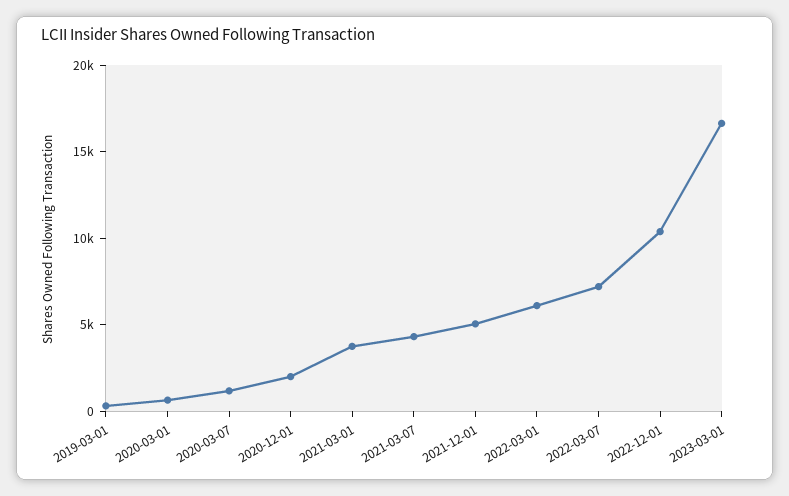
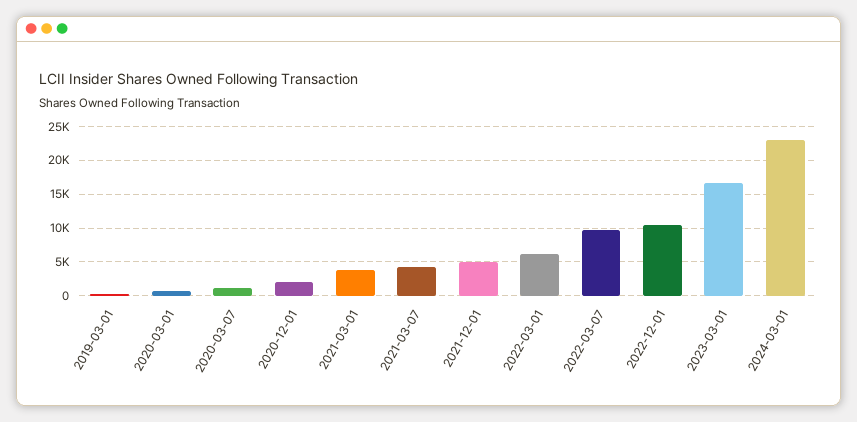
2022-03-07: 7000 -> 10000
2024-03-01: none -> 23000

